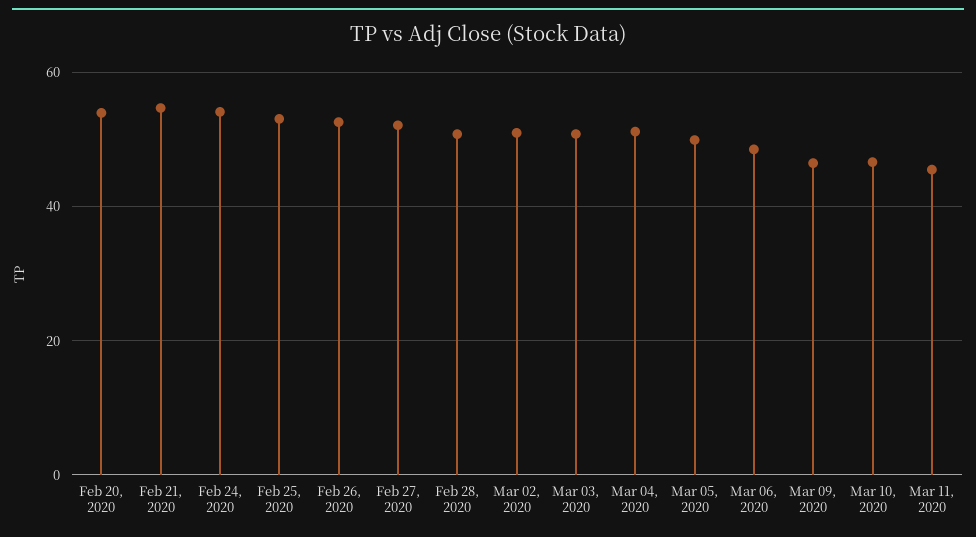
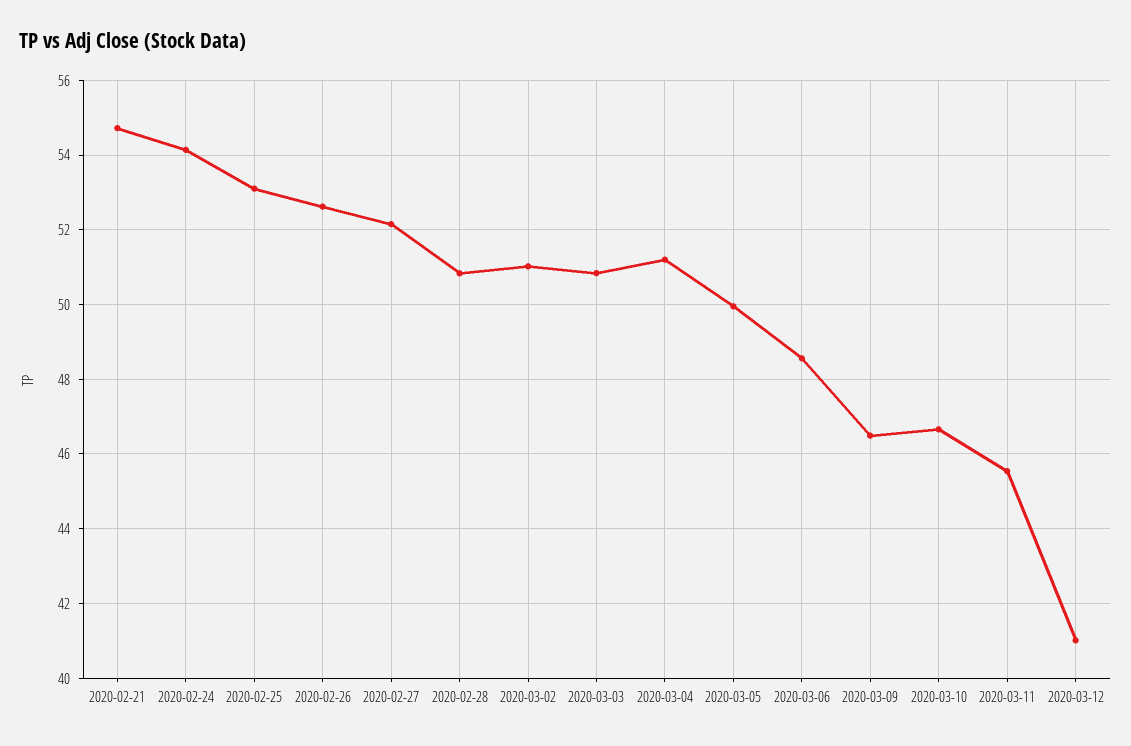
Feb 20, 2020: 54 -> none
2020-03-12: none -> 41

